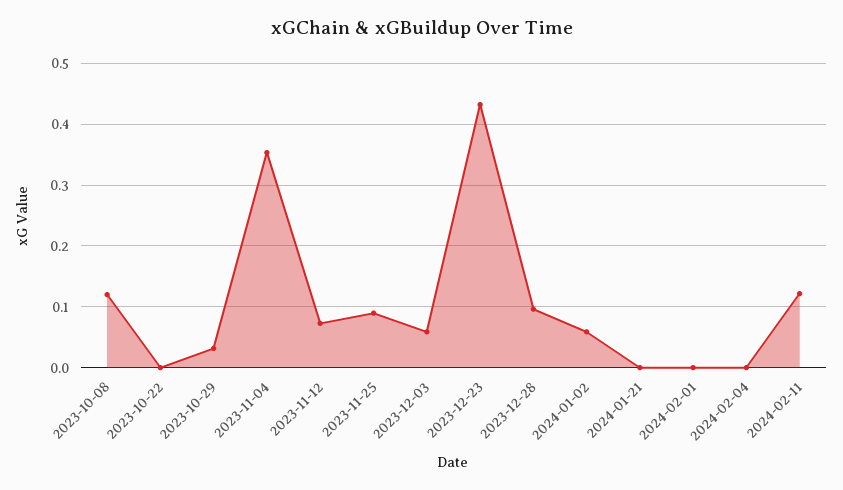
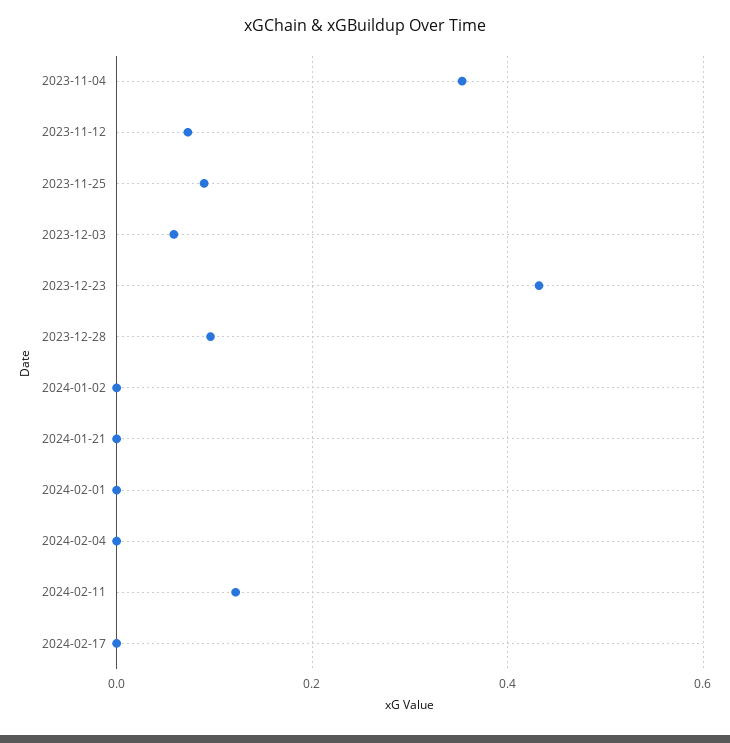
2023-10-08: 0.12 -> none
2023-10-22: 0 -> none
2023-10-29: 0.03 -> none
2024-01-02: 0.06 -> 0
2024-02-17: none -> 0

